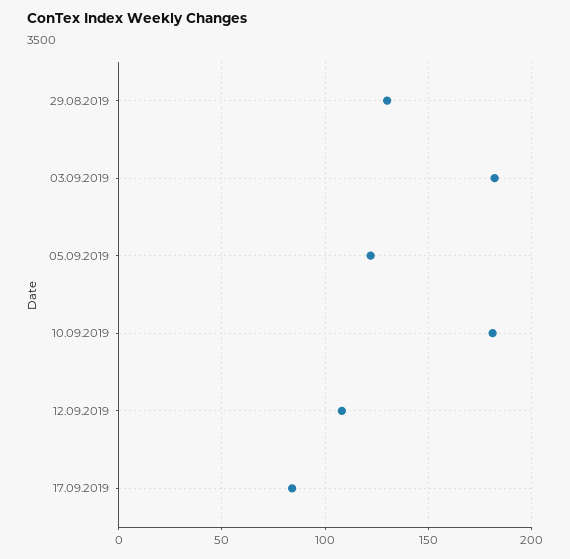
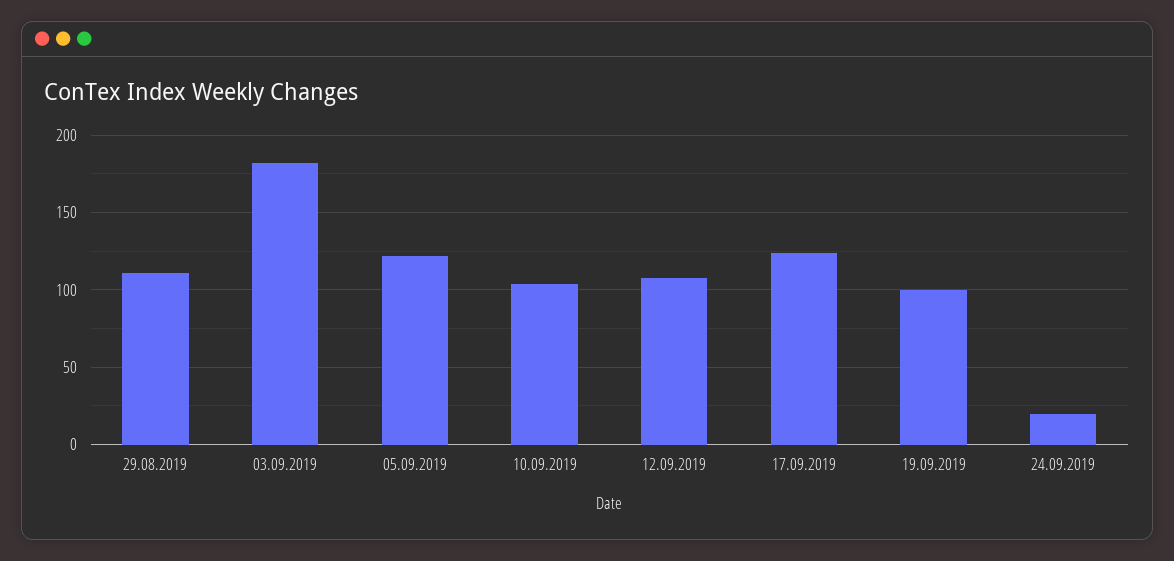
29.08.2019: 130 -> 110
10.09.2019: 180 -> 105
17.09.2019: 85 -> 125
19.09.2019: none -> 100
24.09.2019: none -> 20

